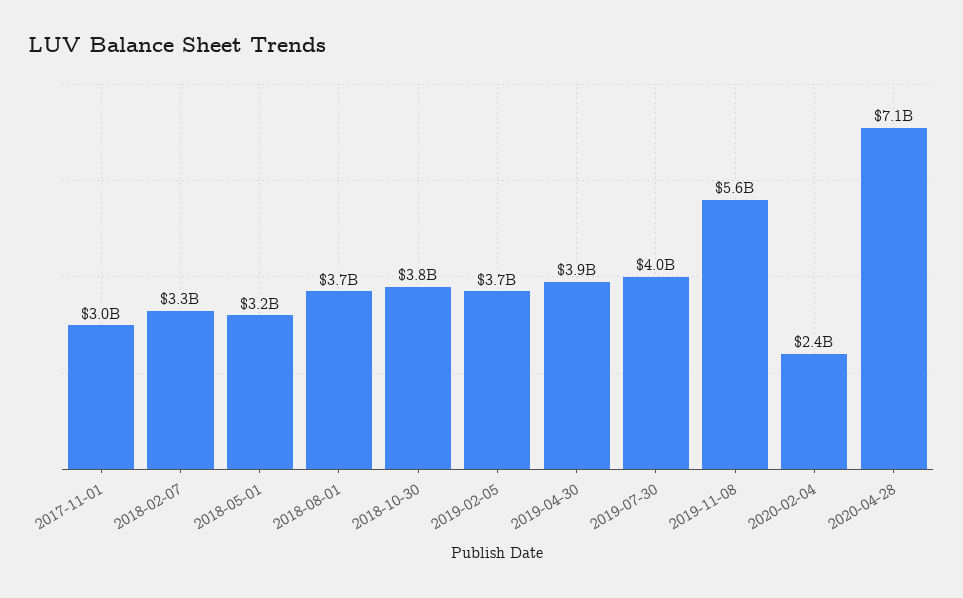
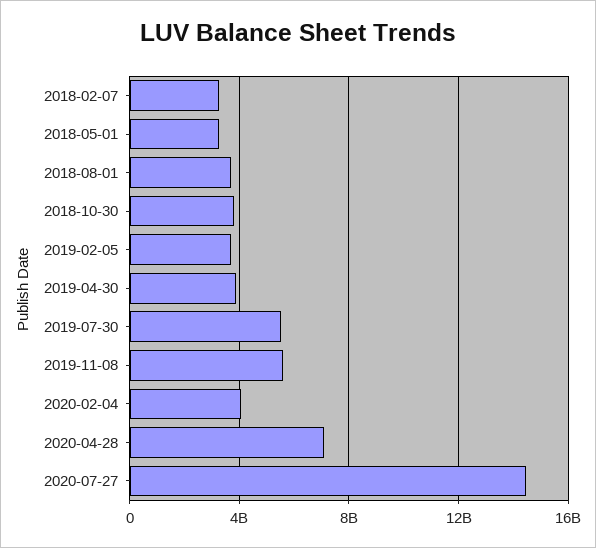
2017-11-01: 3000000000 -> none
2019-07-30: 4000000000 -> 5500000000
2020-02-04: 2400000000 -> 4000000000
2020-07-27: none -> 14500000000

